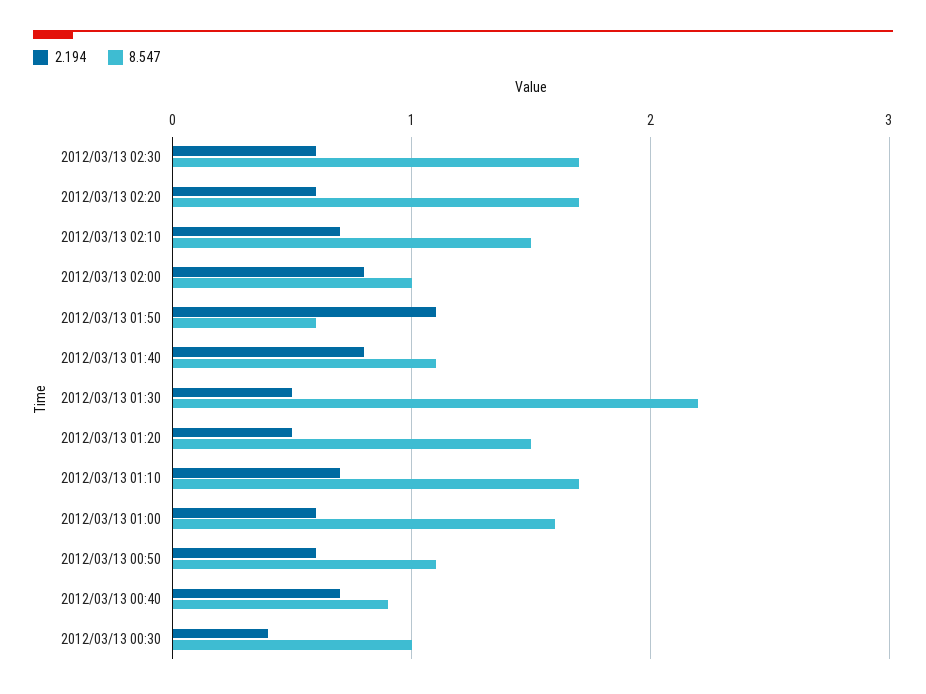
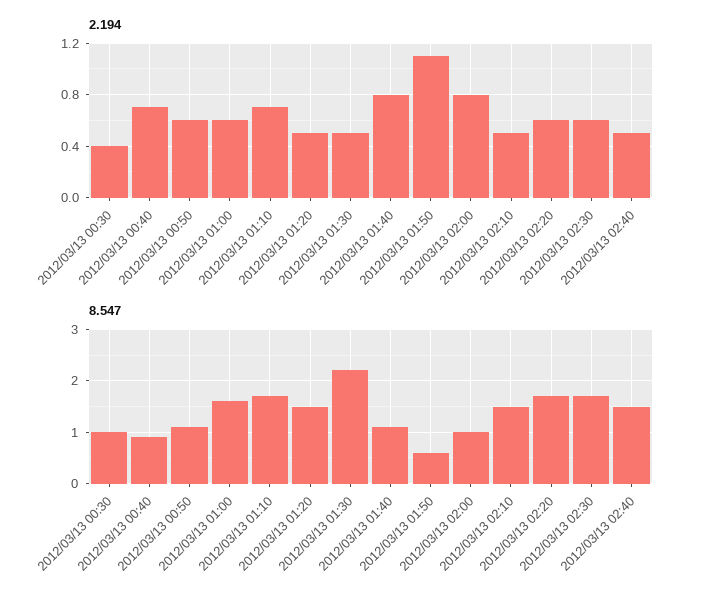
2.194, 2012/03/13 02:10: 0.7 -> 0.5
2.194, 2012/03/13 02:40: none -> 0.5
8.547, 2012/03/13 02:40: none -> 1.5

